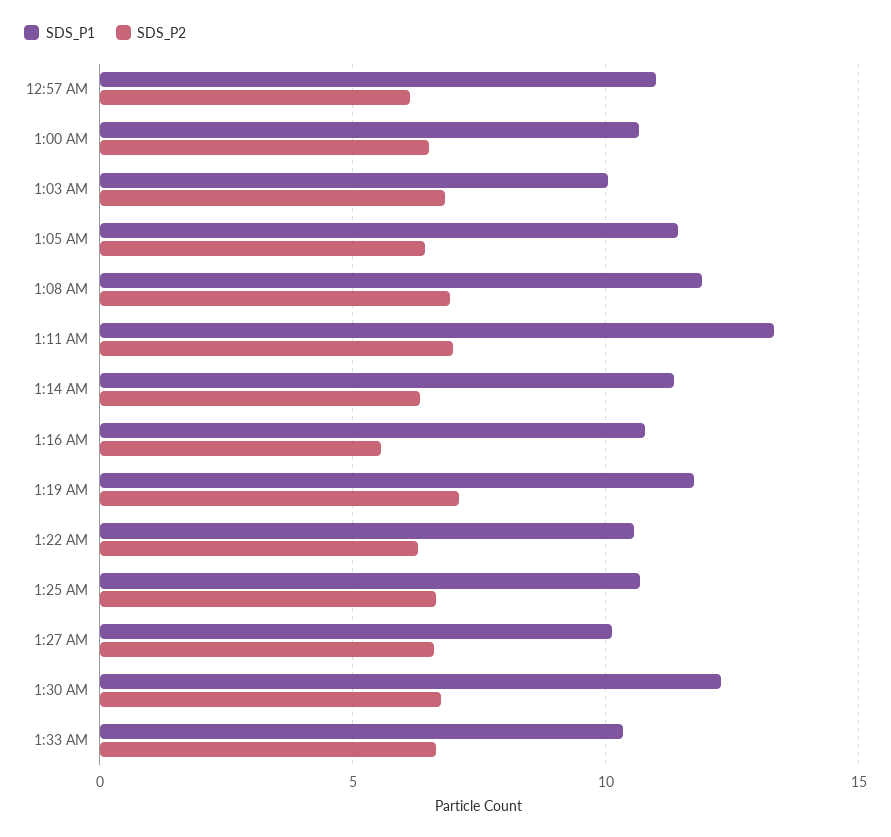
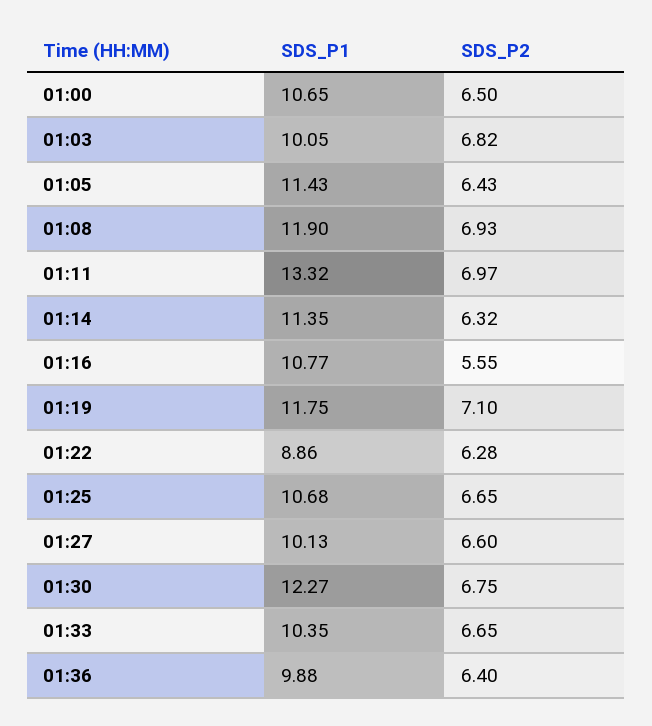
SDS_P1, 12:57 AM: 11 -> none
SDS_P2, 12:57 AM: 6 -> none
SDS_P1, 1:22 AM: 10.5 -> 8.86
SDS_P1, 01:36: none -> 9.88
SDS_P2, 01:36: none -> 6.4

